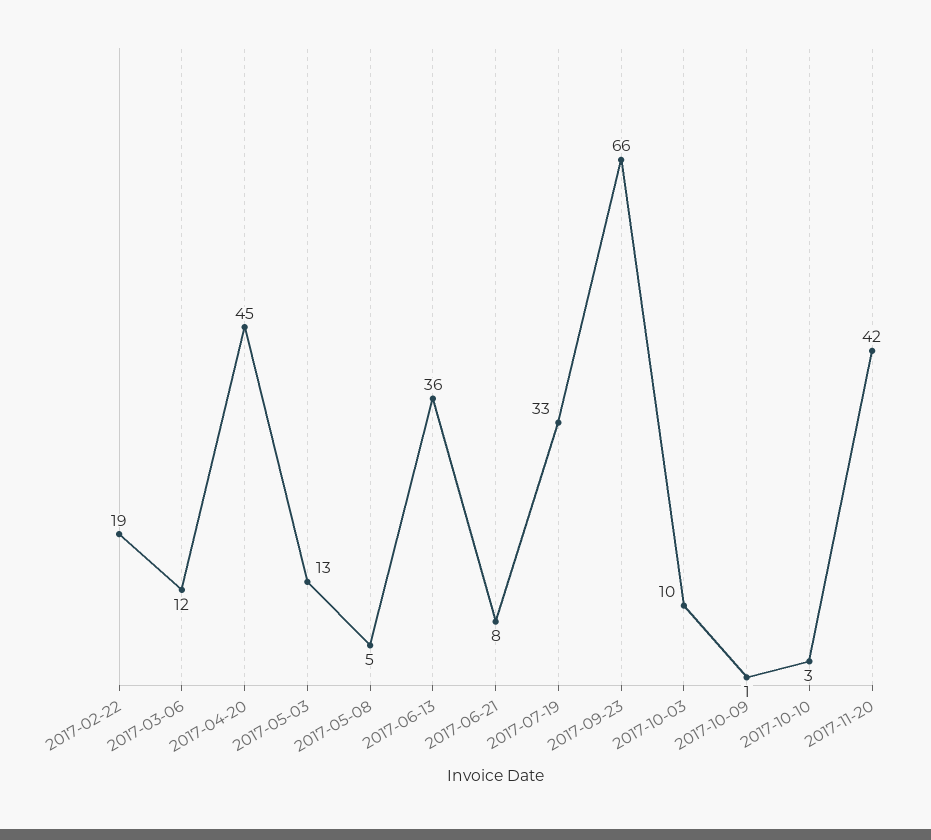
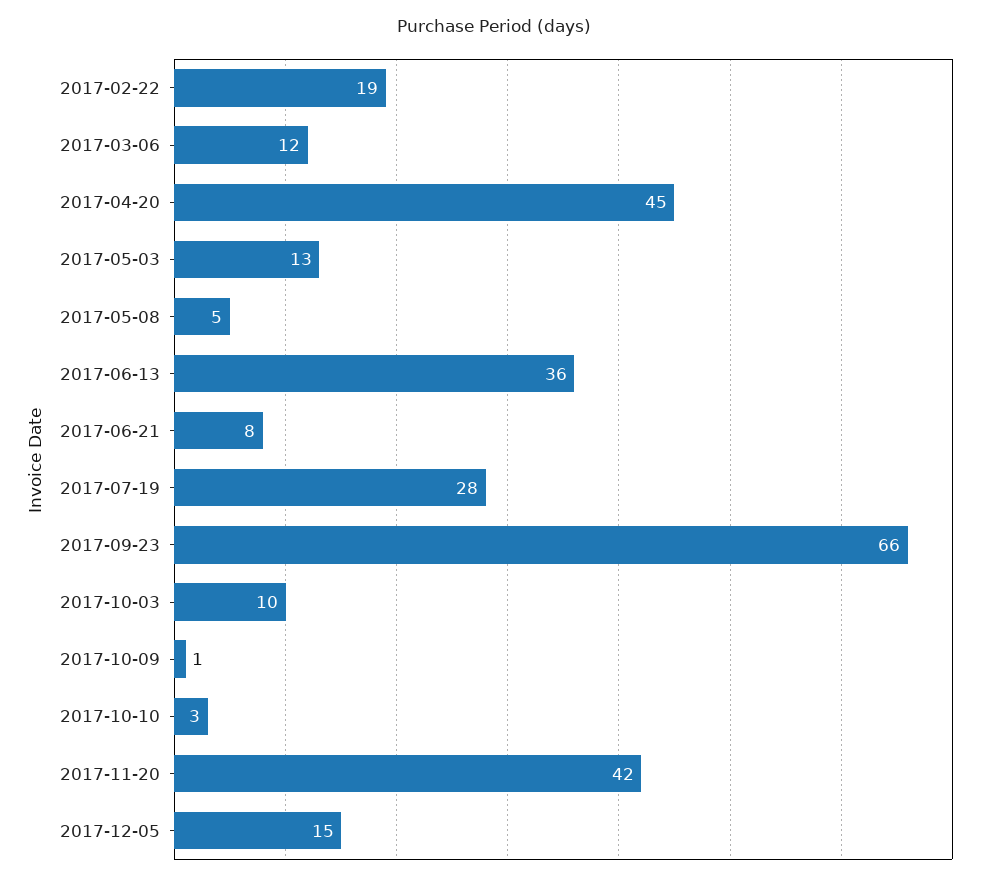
2017-07-19: 33 -> 28
2017-12-05: none -> 15

